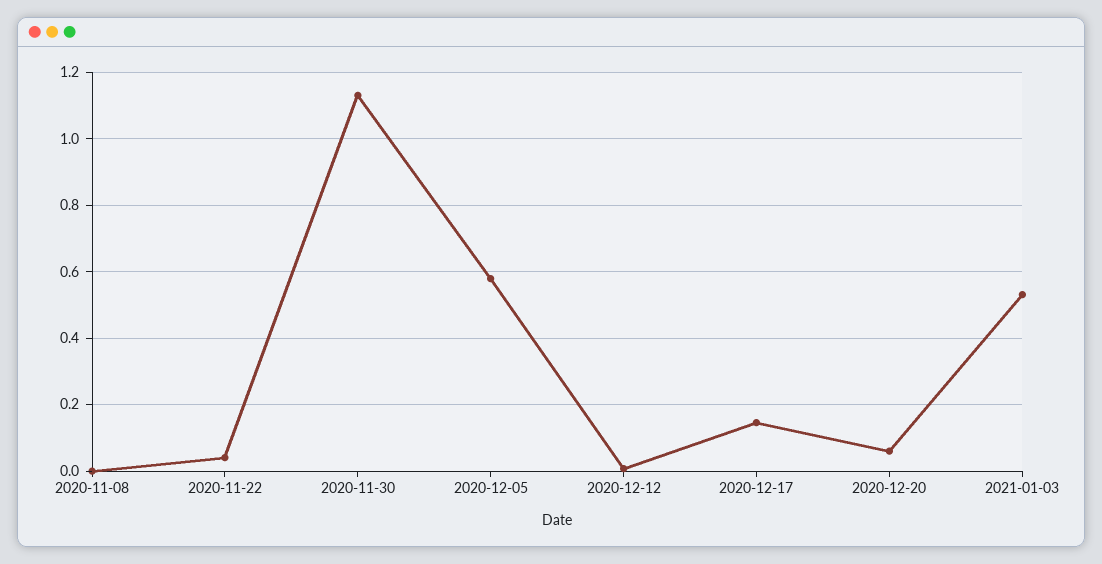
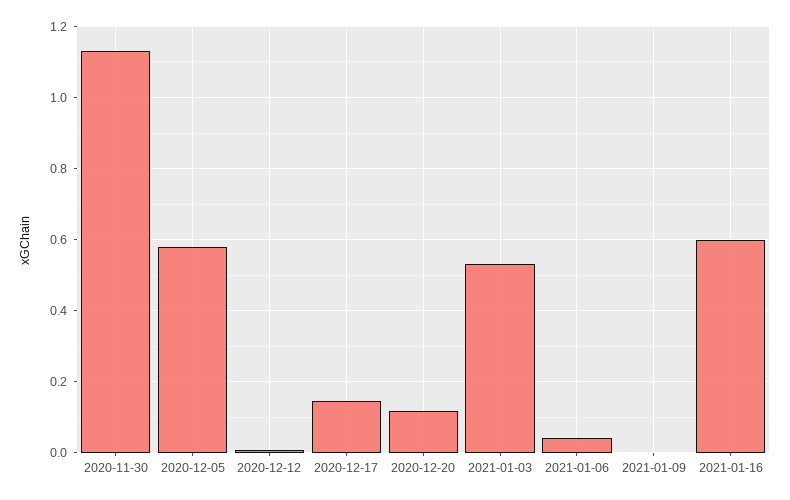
2020-11-08: 0 -> none
2020-11-22: 0.04 -> none
2020-12-20: 0.06 -> 0.12
2021-01-06: none -> 0.04
2021-01-09: none -> 0
2021-01-16: none -> 0.6

